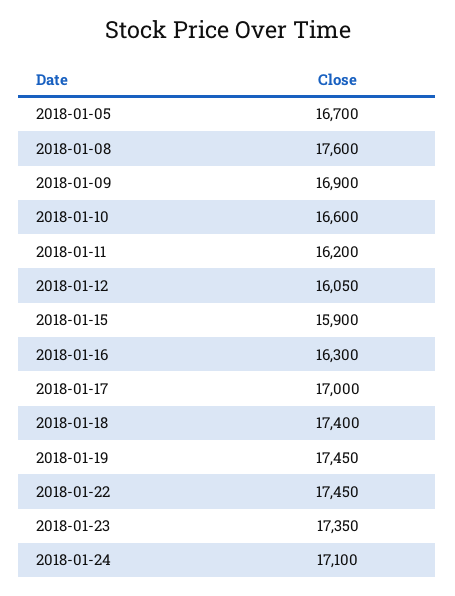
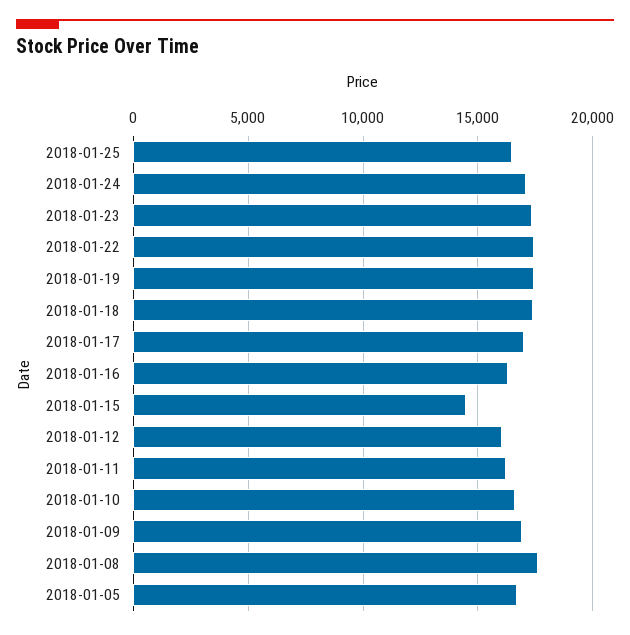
2018-01-15: 15900 -> 14500
2018-01-25: none -> 16500

